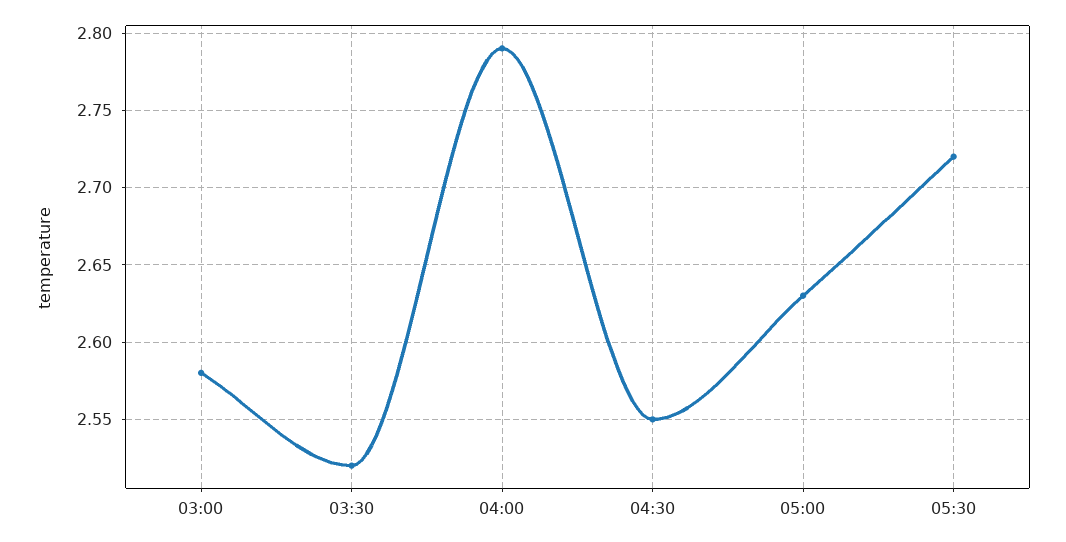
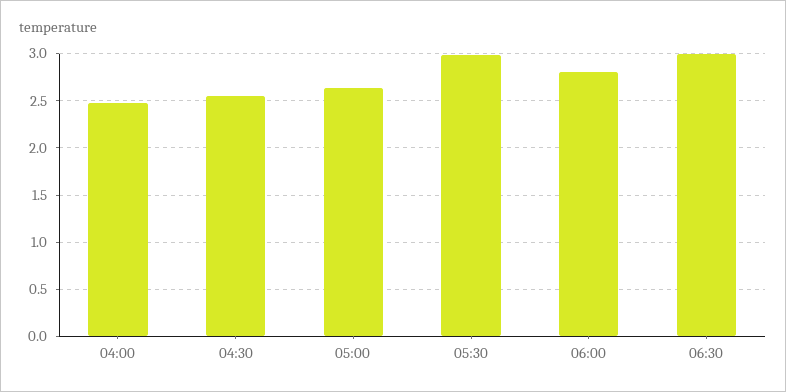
03:00: 2.58 -> none
03:30: 2.52 -> none
04:00: 2.79 -> 2.5
05:30: 2.72 -> 3
06:00: none -> 2.8
06:30: none -> 3

